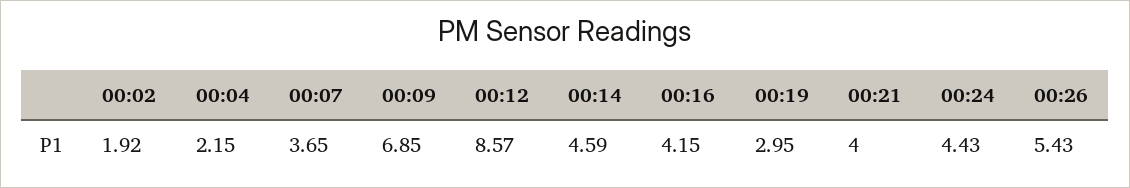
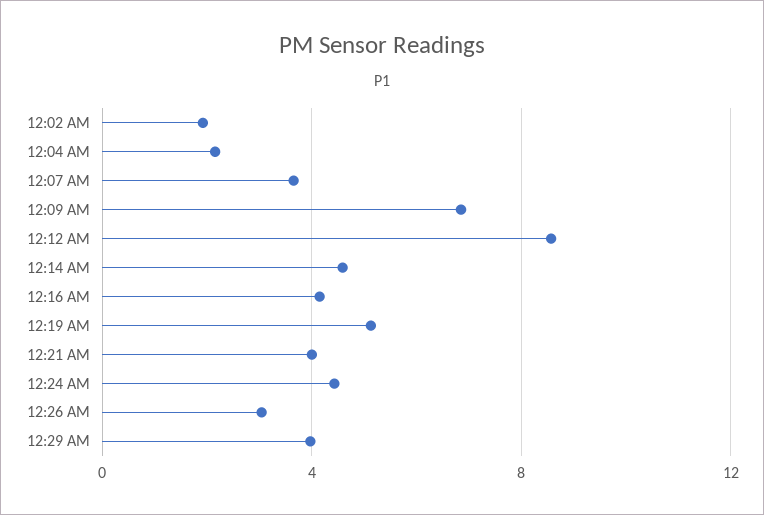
00:19: 2.95 -> 5
00:26: 5.43 -> 3
12:29 AM: none -> 4

